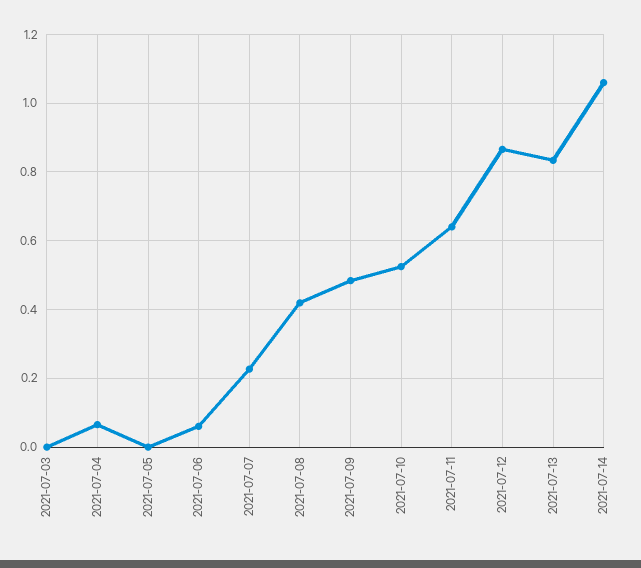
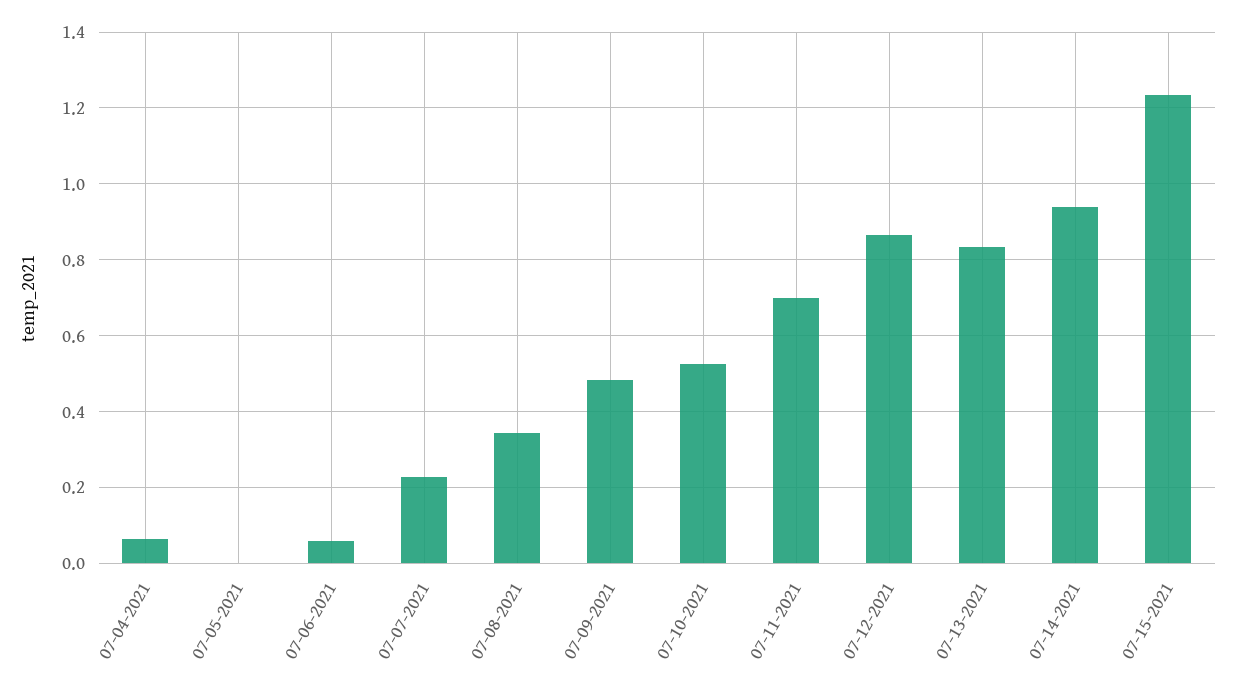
2021-07-03: 0 -> none
2021-07-08: 0.42 -> 0.34
2021-07-11: 0.64 -> 0.7
2021-07-14: 1.06 -> 0.94
07-15-2021: none -> 1.24

